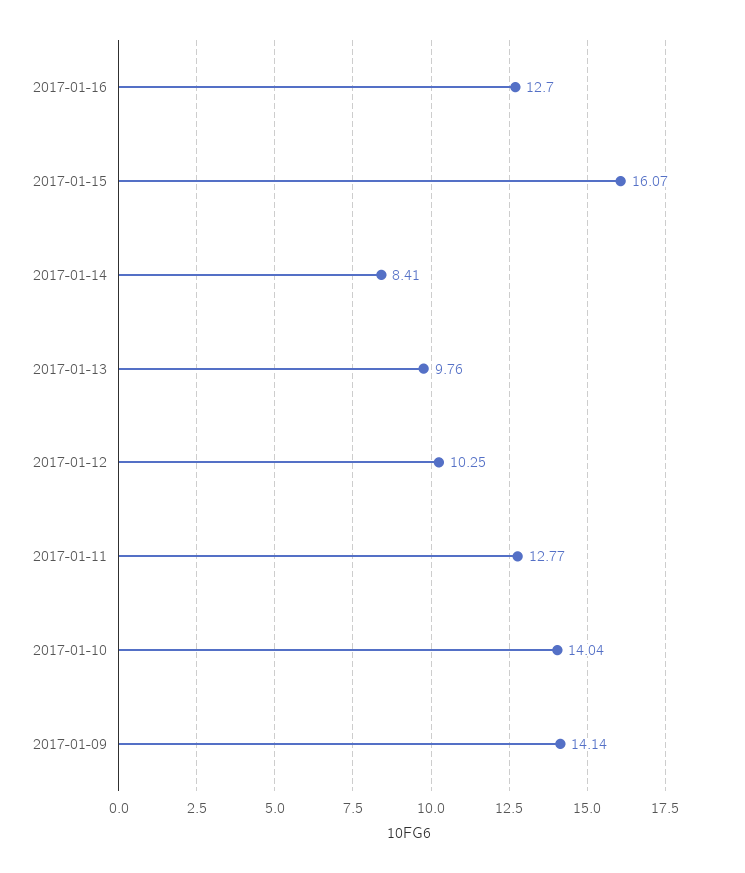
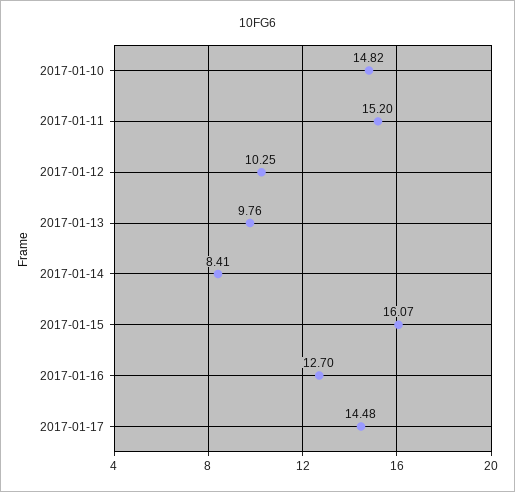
2017-01-11: 12.77 -> 15.2
2017-01-10: 14.04 -> 14.82
2017-01-09: 14.14 -> none
2017-01-17: none -> 14.48

